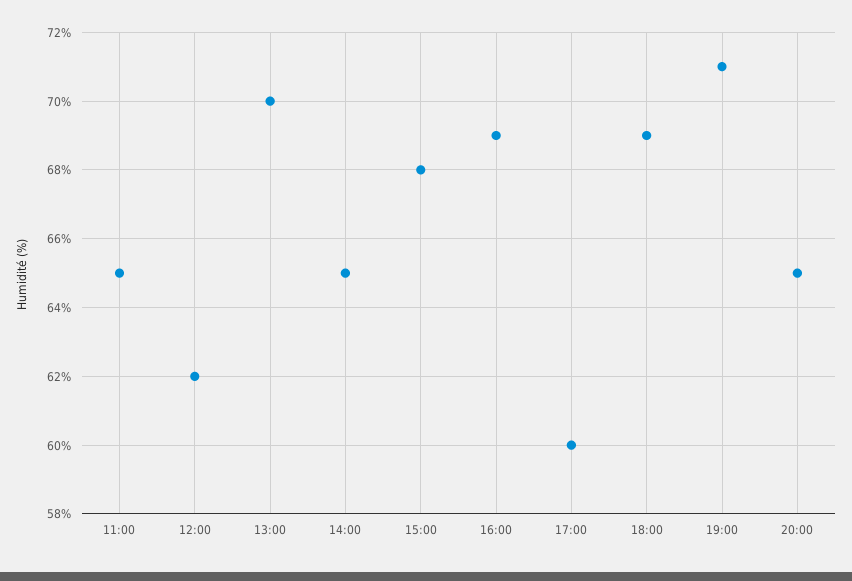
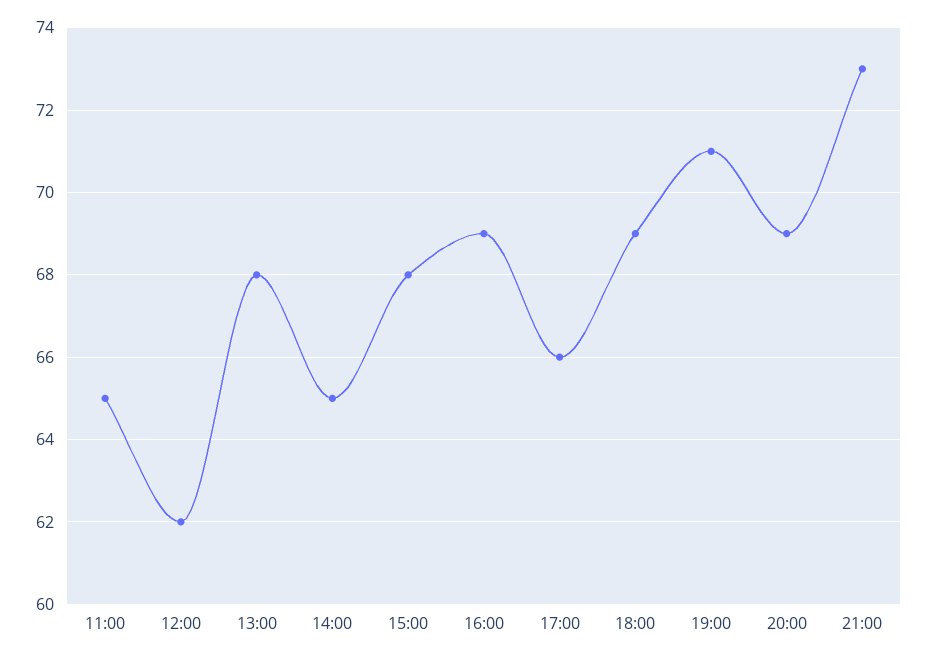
13:00: 70 -> 68
17:00: 60 -> 66
20:00: 65 -> 69
21:00: none -> 73

